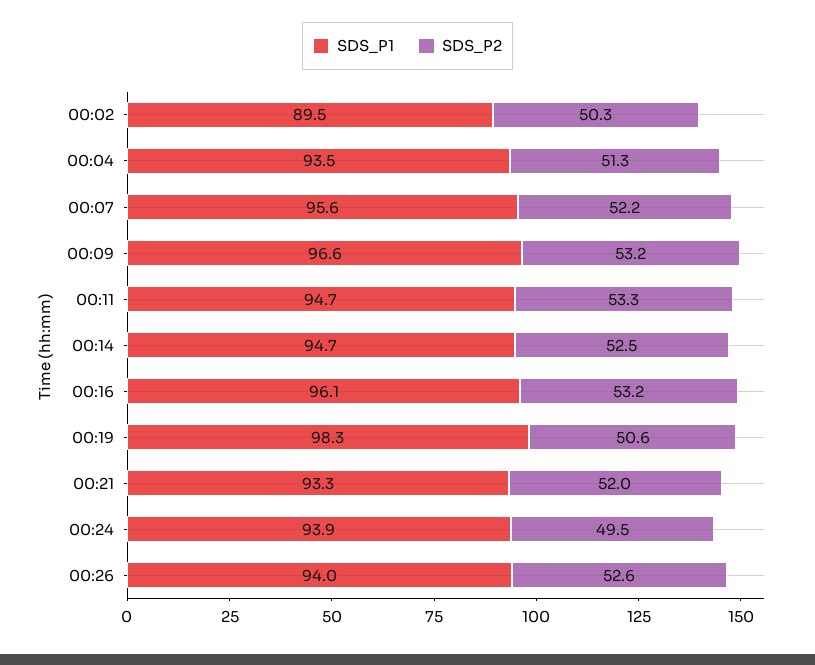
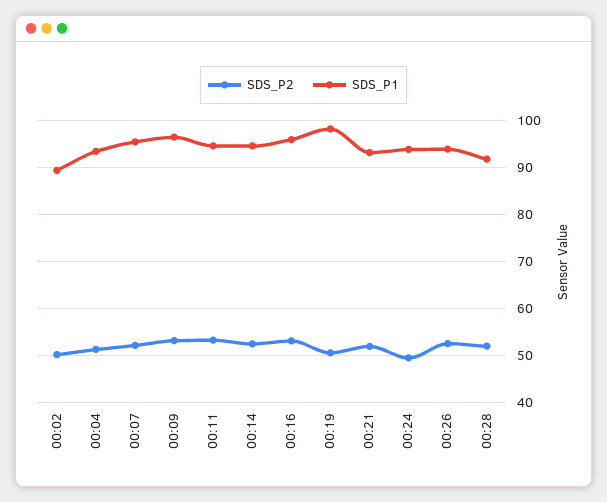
SDS_P2, 00:28: none -> 52
SDS_P1, 00:28: none -> 92

